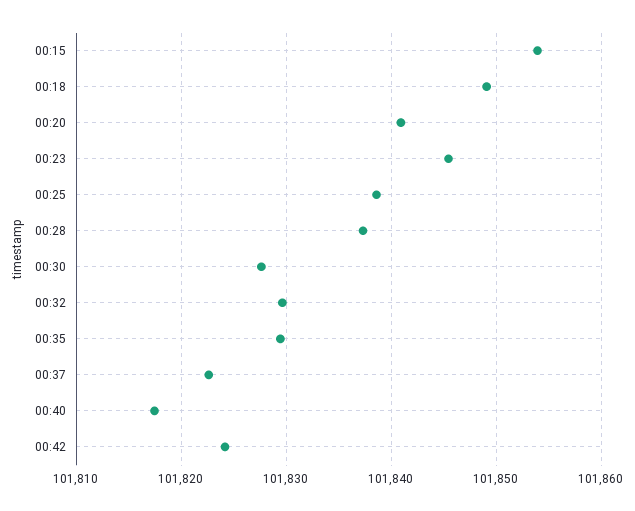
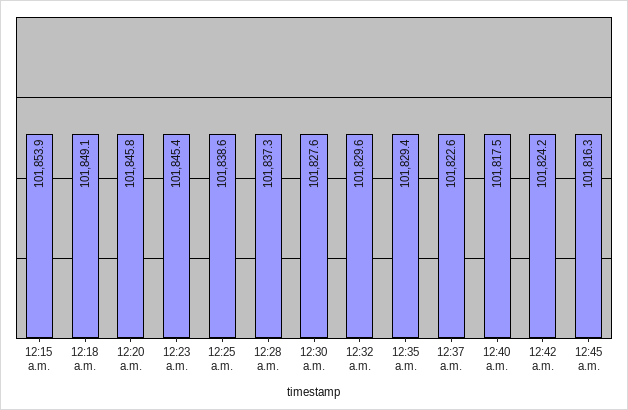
00:20: 101841 -> 101845.8
12:45 a.m.: none -> 101816.3

